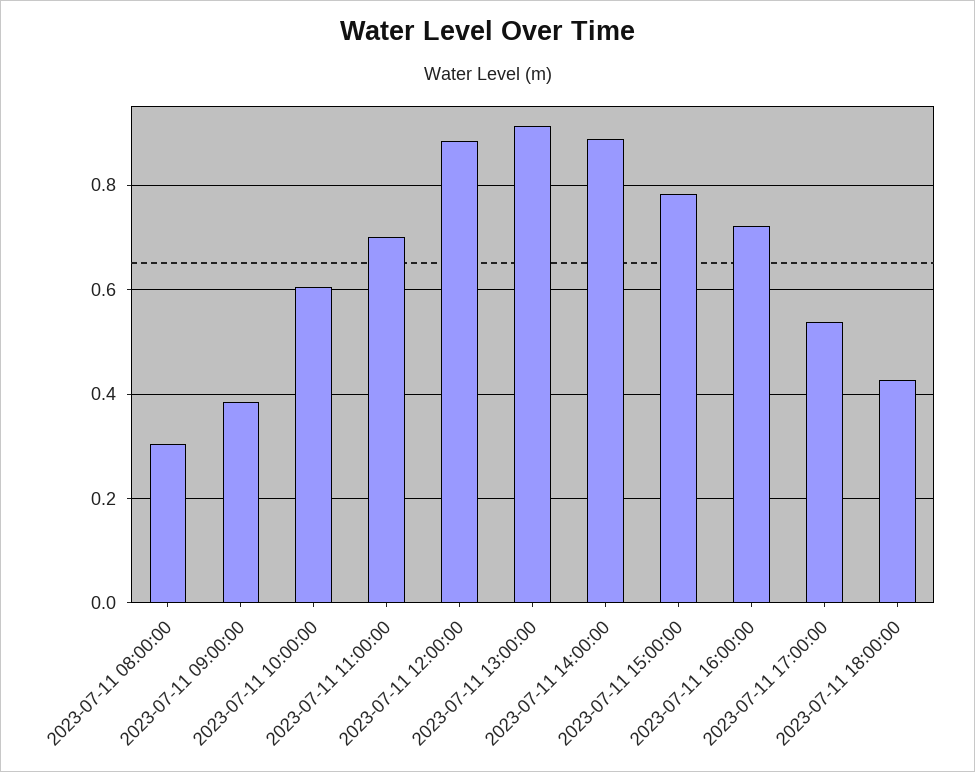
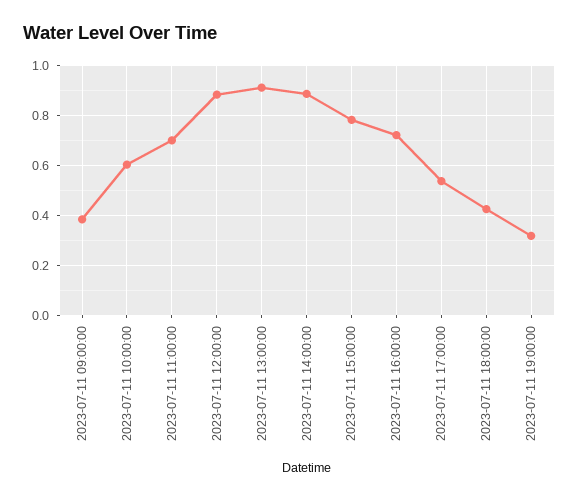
2023-07-11 08:00:00: 0.3 -> none
2023-07-11 19:00:00: none -> 0.325

